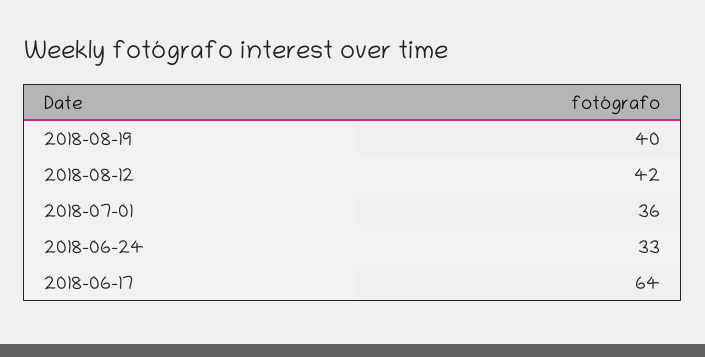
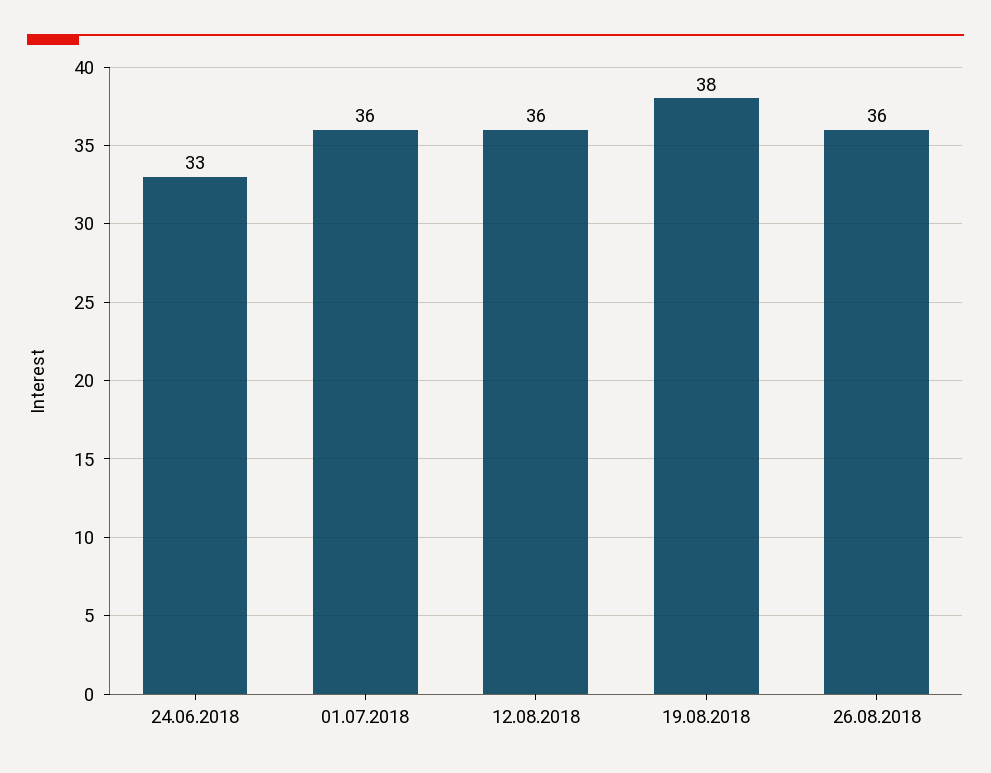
2018-08-19: 40 -> 38
2018-08-12: 42 -> 36
2018-06-17: 64 -> none
26.08.2018: none -> 36

